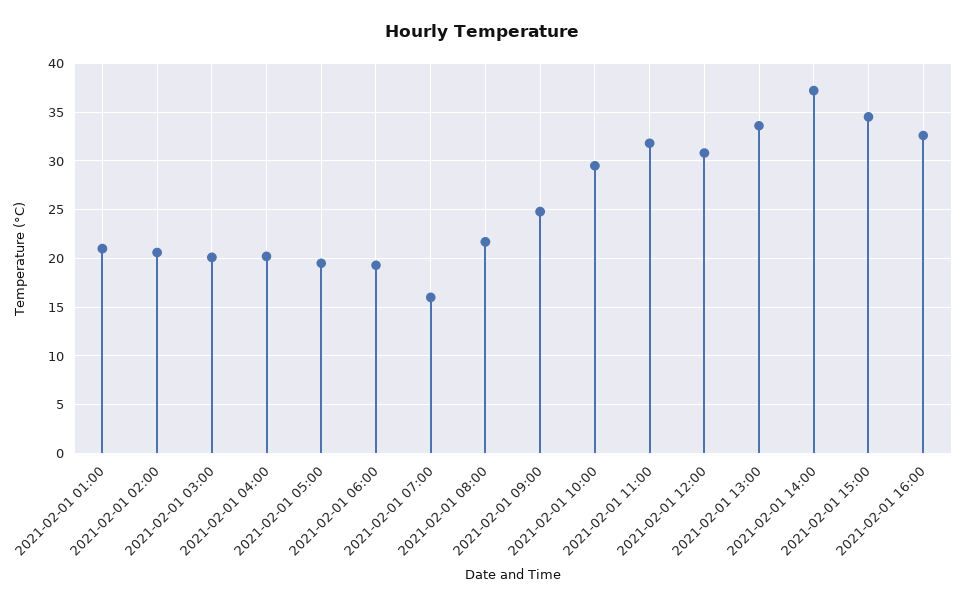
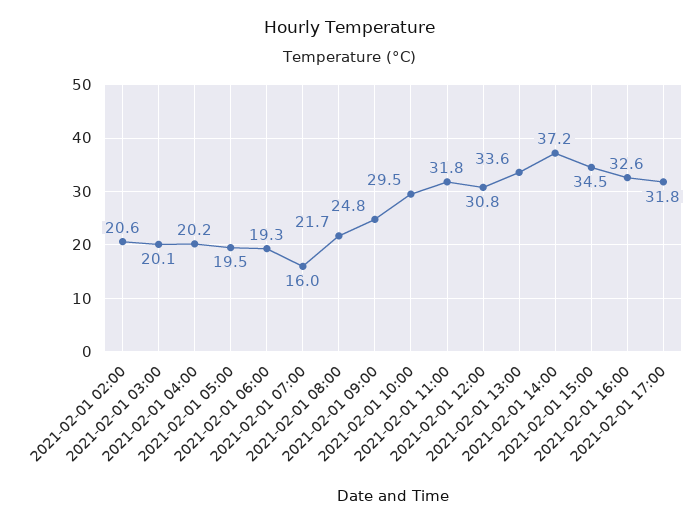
2021-02-01 01:00: 21 -> none
2021-02-01 17:00: none -> 31.8

